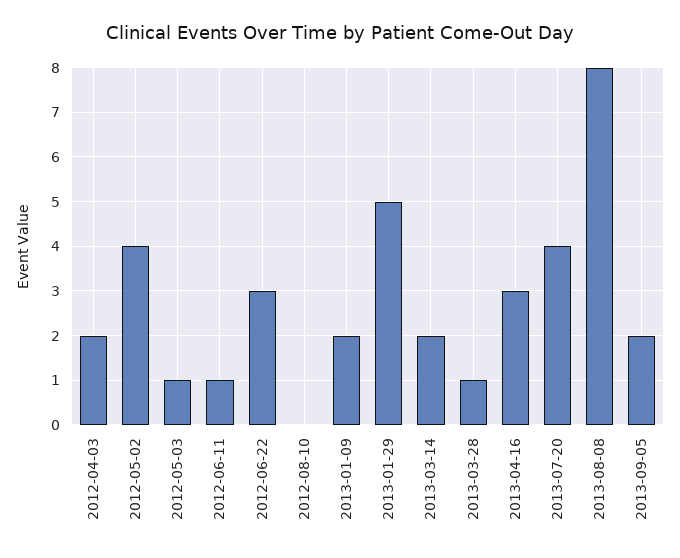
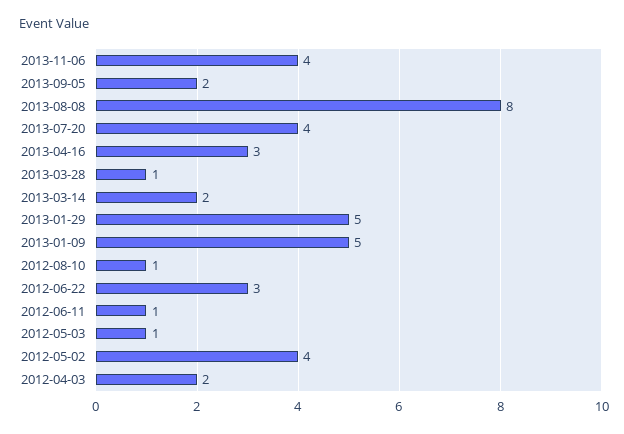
2012-08-10: 0 -> 1
2013-01-09: 2 -> 5
2013-11-06: none -> 4

